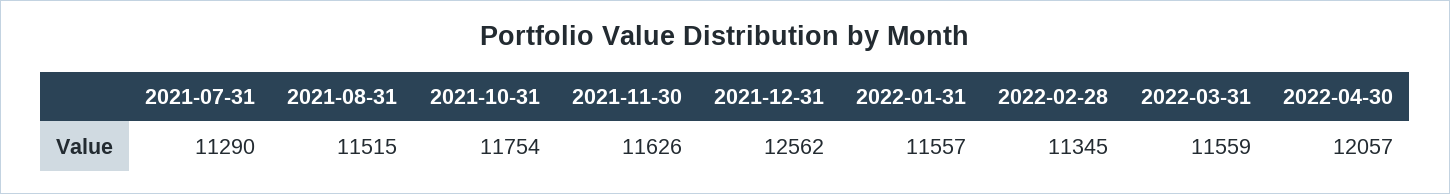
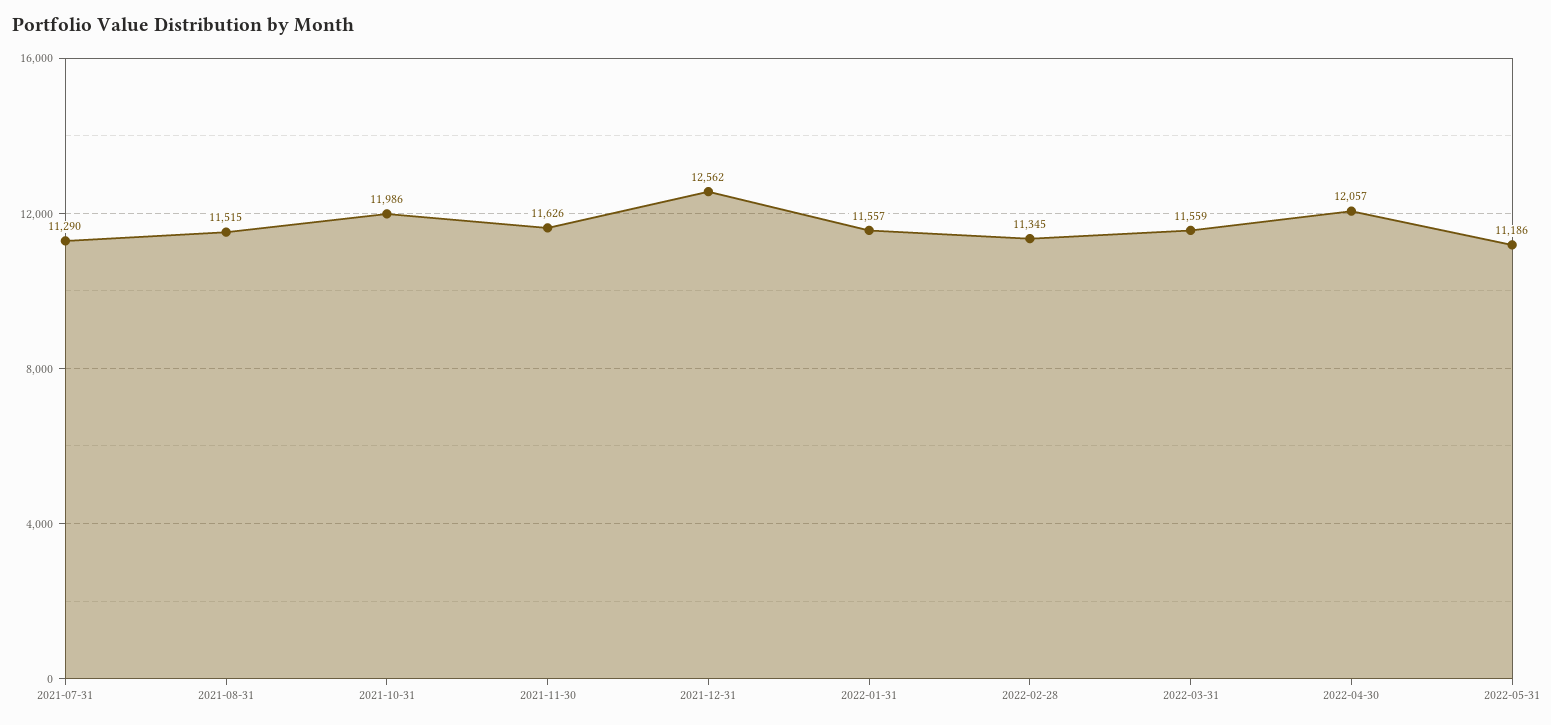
2021-10-31: 11754 -> 11986
2022-05-31: none -> 11186

